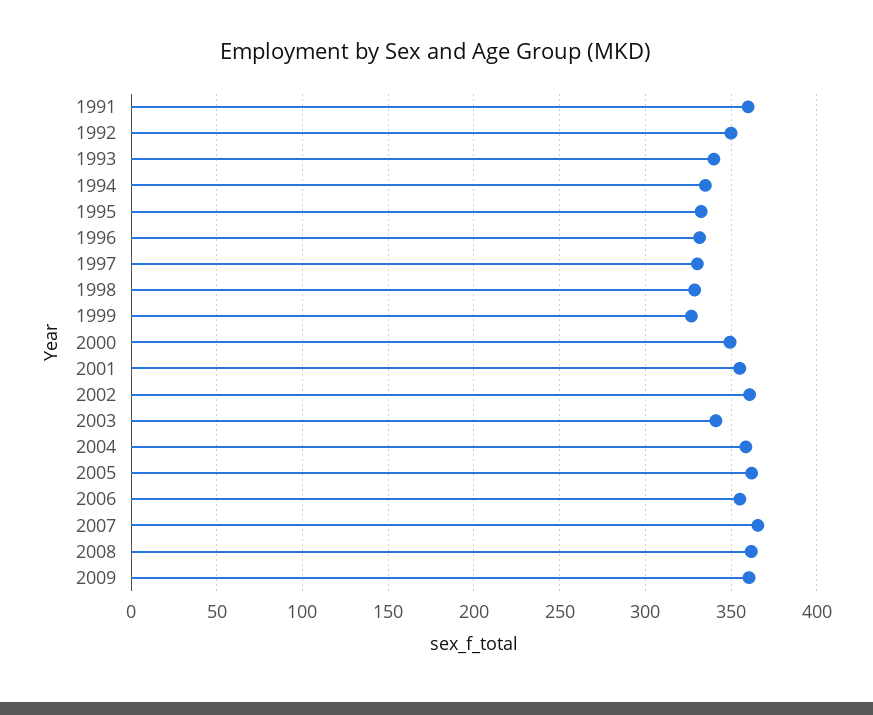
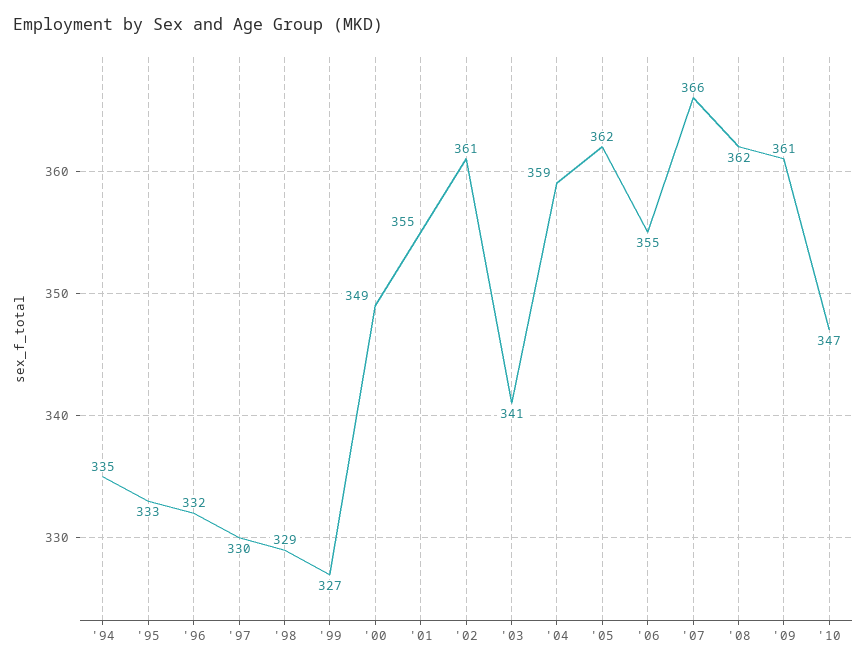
1991: 360 -> none
1992: 350 -> none
1993: 340 -> none
'10: none -> 347

